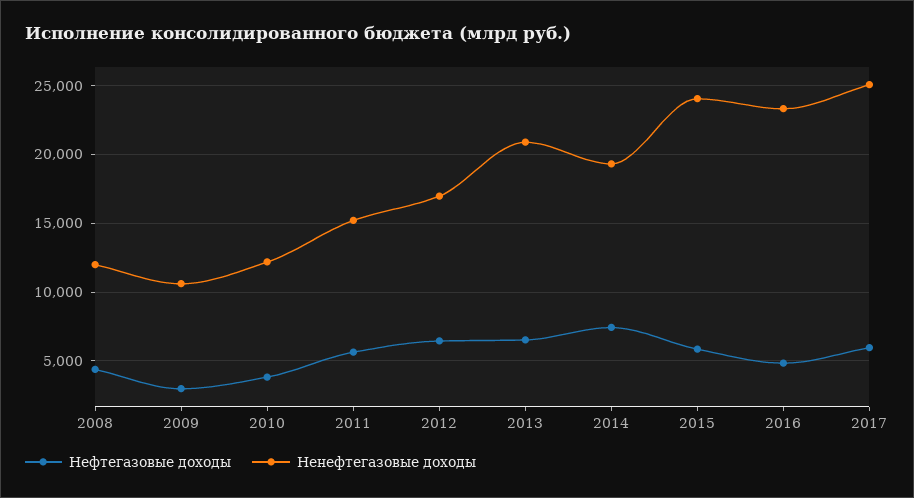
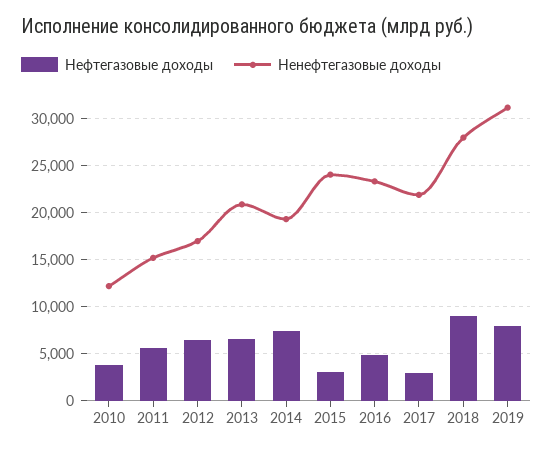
Нефтегазовые доходы, 2008: 4500 -> none
Ненефтегазовые доходы, 2008: 12000 -> none
Нефтегазовые доходы, 2009: 3000 -> none
Ненефтегазовые доходы, 2009: 10500 -> none
Нефтегазовые доходы, 2015: 6000 -> 3000
Нефтегазовые доходы, 2017: 6000 -> 3000
Ненефтегазовые доходы, 2017: 25000 -> 22000
Нефтегазовые доходы, 2018: none -> 9000
Ненефтегазовые доходы, 2018: none -> 28000
Нефтегазовые доходы, 2019: none -> 8000
Ненефтегазовые доходы, 2019: none -> 31000

